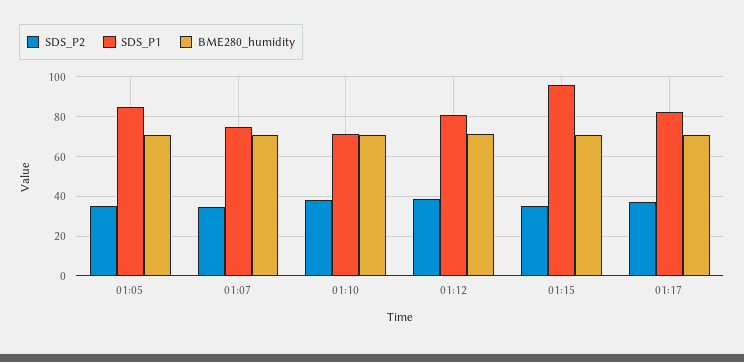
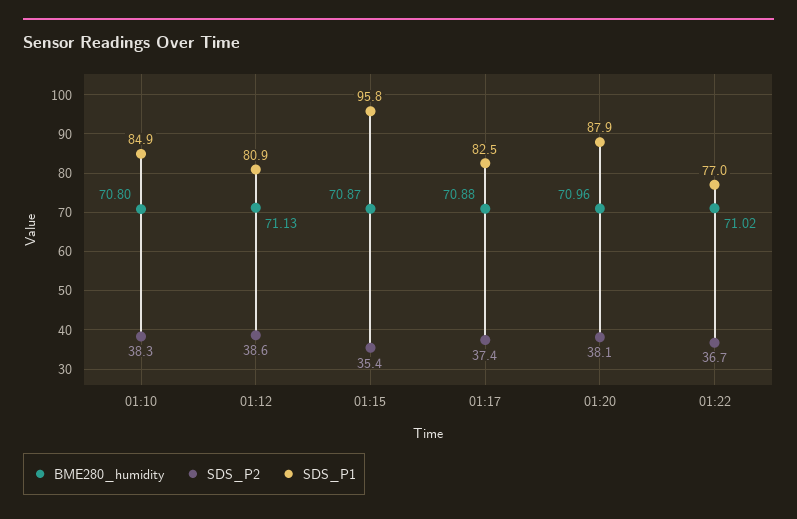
SDS_P2, 01:05: 35 -> none
SDS_P1, 01:05: 85 -> none
BME280_humidity, 01:05: 70 -> none
SDS_P2, 01:07: 35 -> none
SDS_P1, 01:07: 75 -> none
BME280_humidity, 01:07: 70 -> none
SDS_P1, 01:10: 70 -> 84.9
BME280_humidity, 01:20: none -> 70.96
SDS_P2, 01:20: none -> 38.1
SDS_P1, 01:20: none -> 87.9
BME280_humidity, 01:22: none -> 71.02
SDS_P2, 01:22: none -> 36.7
SDS_P1, 01:22: none -> 77

